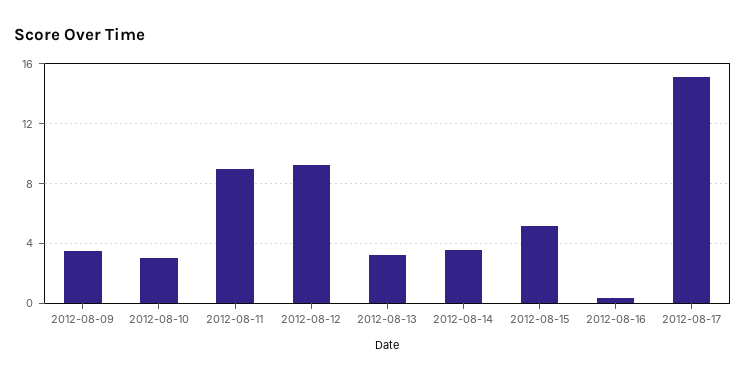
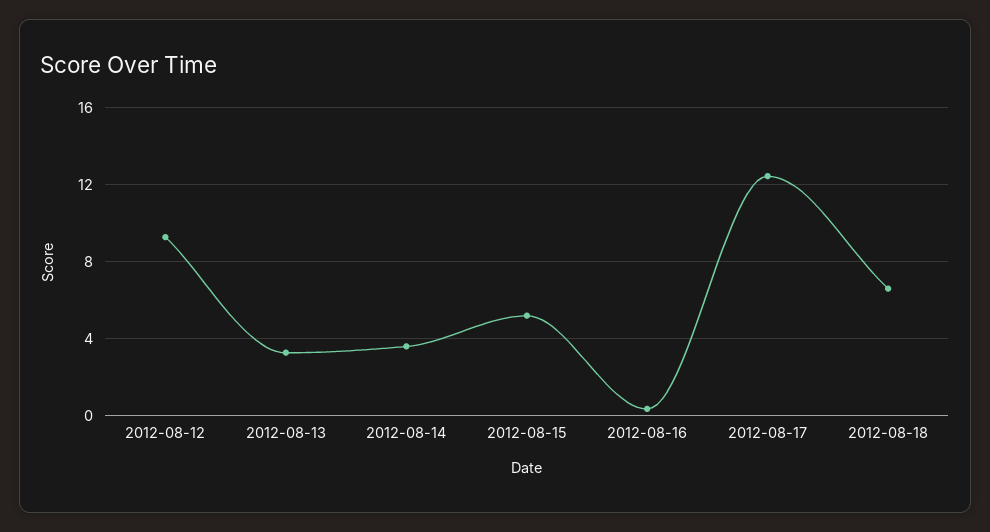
2012-08-09: 3.5 -> none
2012-08-10: 3 -> none
2012-08-11: 9 -> none
2012-08-17: 15 -> 12.5
2012-08-18: none -> 6.5

